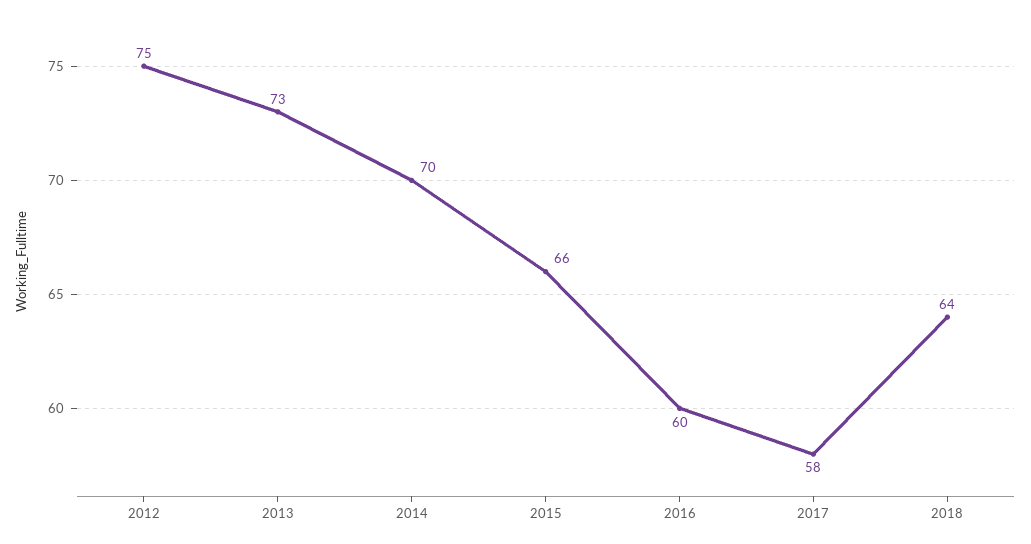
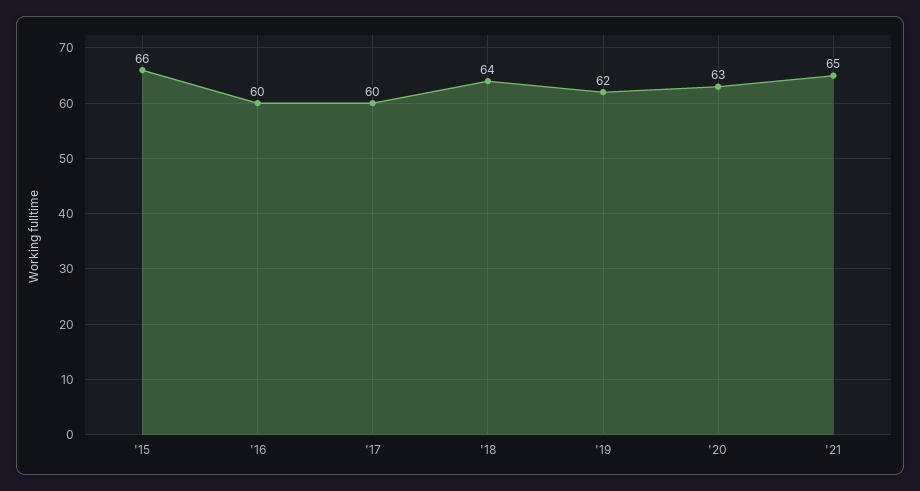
2012: 75 -> none
2013: 73 -> none
2014: 70 -> none
2017: 58 -> 60
'19: none -> 62
'20: none -> 63
'21: none -> 65

